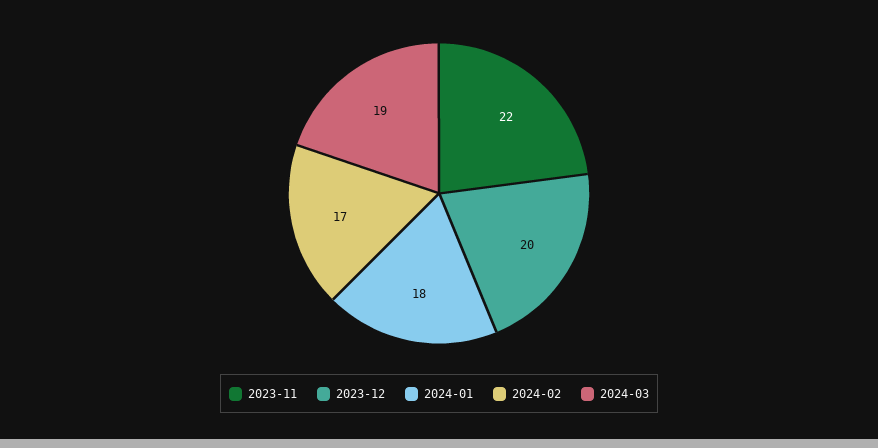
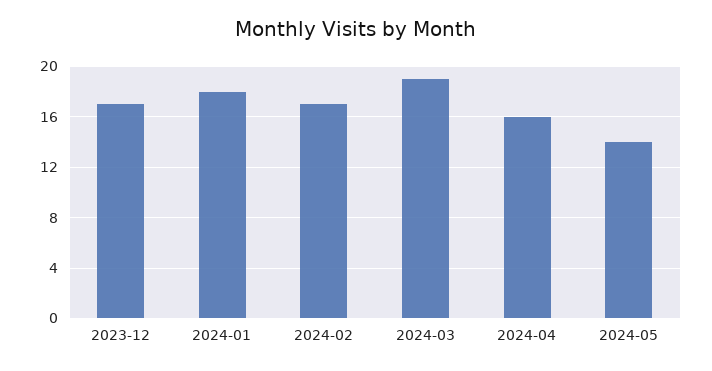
2023-11: 22 -> none
2023-12: 20 -> 17
2024-04: none -> 16
2024-05: none -> 14

